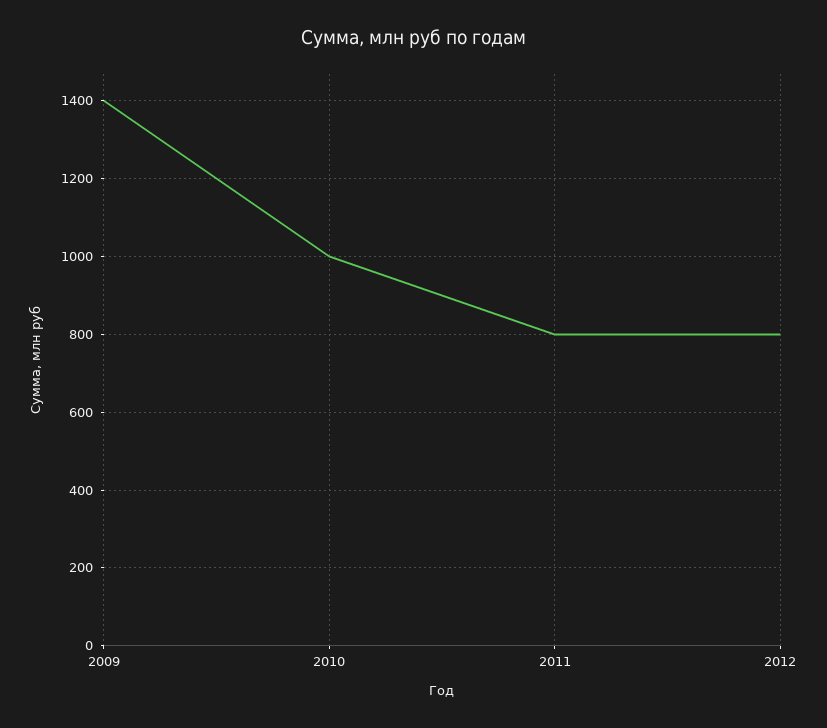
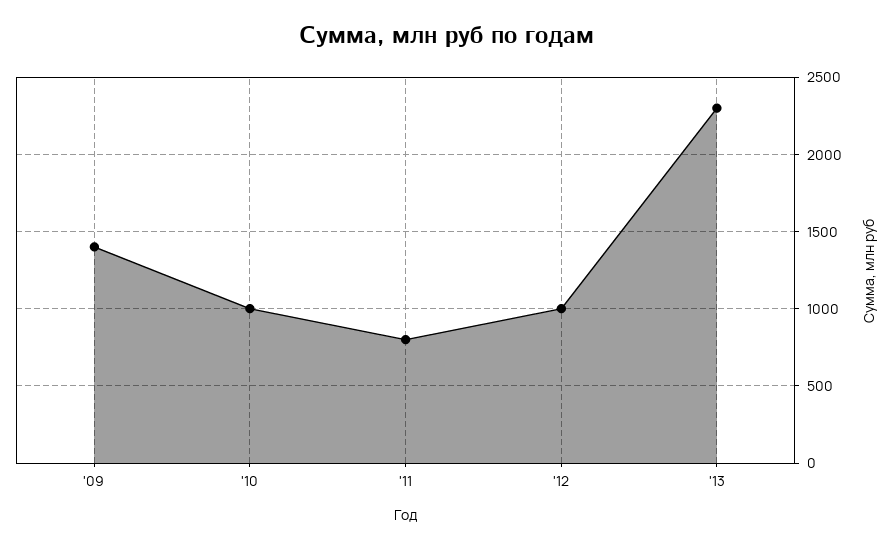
2012: 800 -> 1000
'13: none -> 2300

